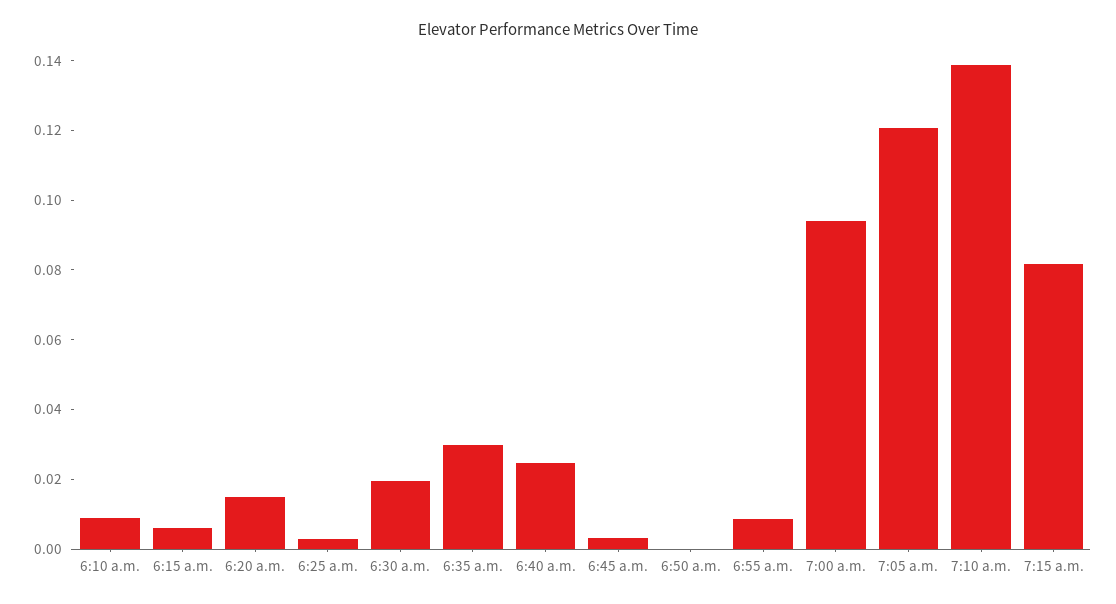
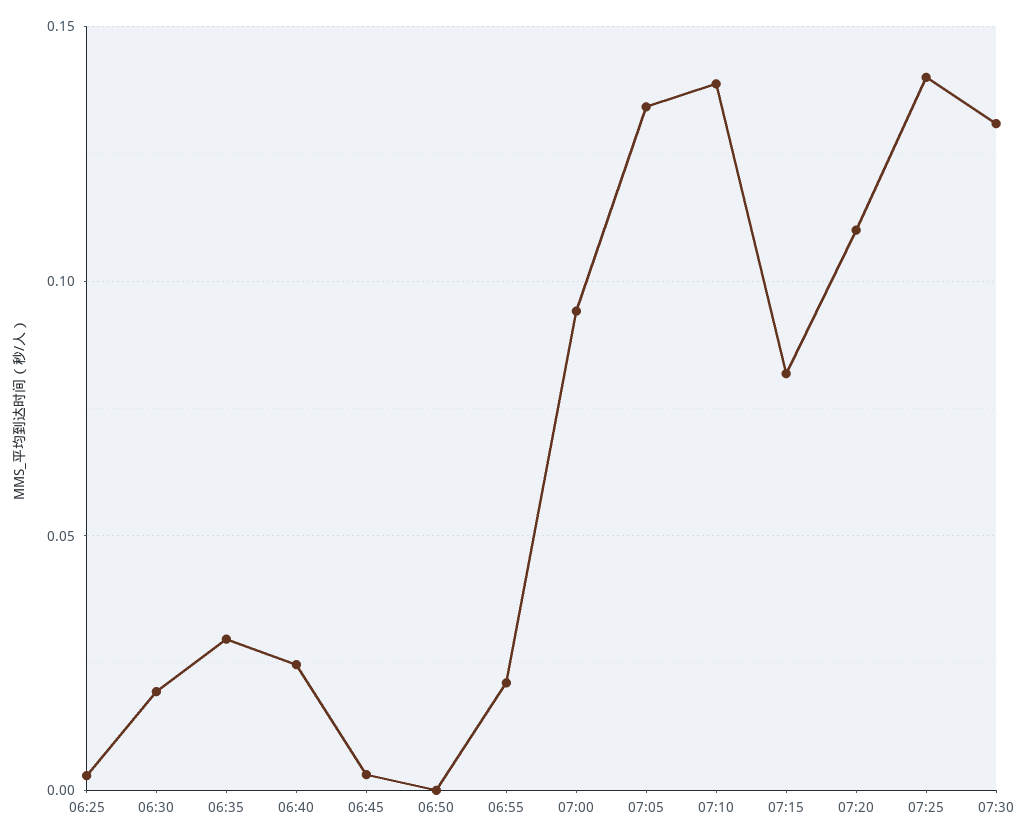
6:10 a.m.: 0.01 -> none
6:15 a.m.: 0.005 -> none
6:20 a.m.: 0.015 -> none
6:55 a.m.: 0.01 -> 0.02
7:05 a.m.: 0.12 -> 0.135
07:20: none -> 0.11
07:25: none -> 0.14
07:30: none -> 0.13

